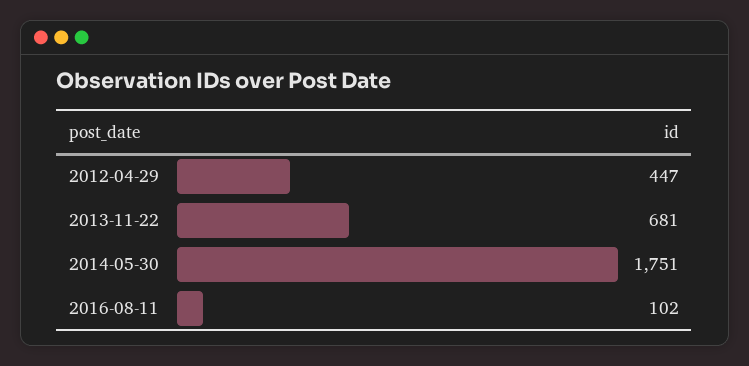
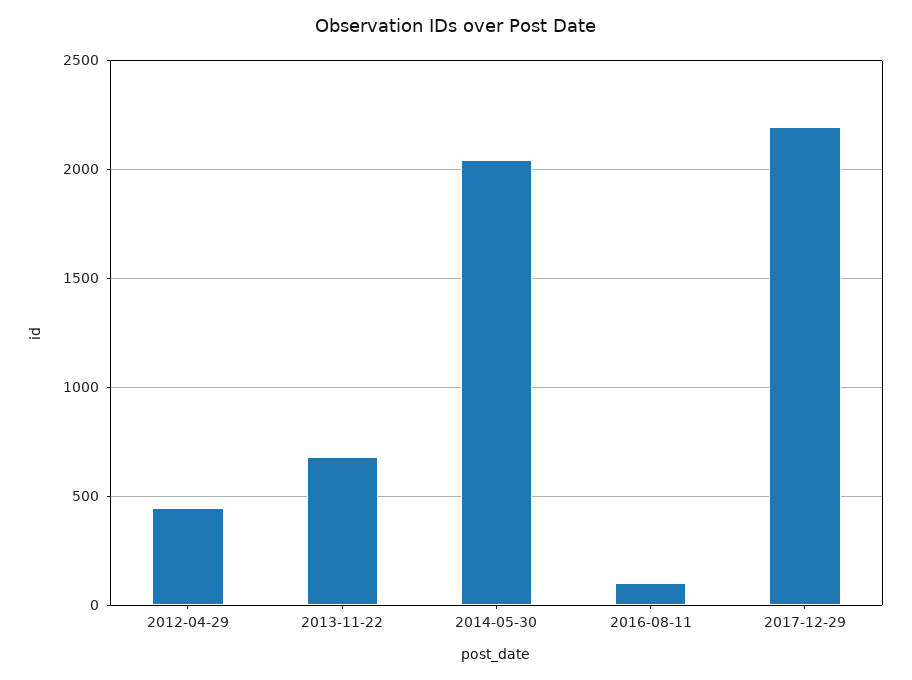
2014-05-30: 1751 -> 2050
2017-12-29: none -> 2200

